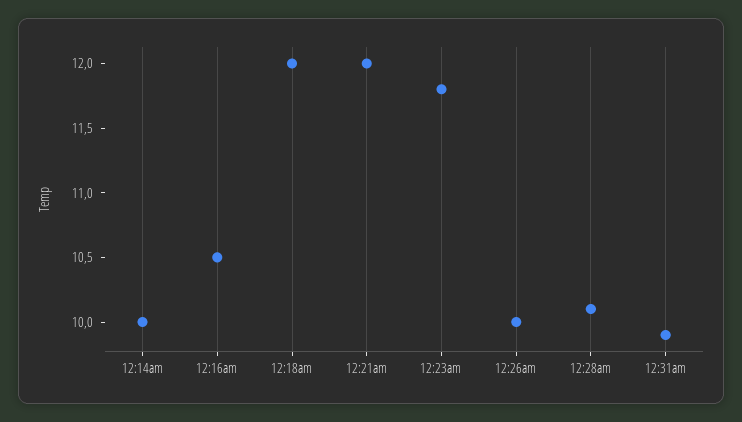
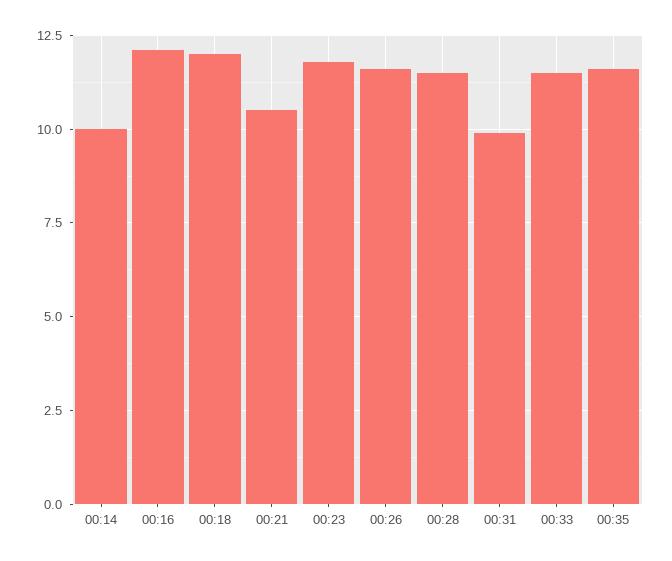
12:16am: 10.5 -> 12
12:21am: 12 -> 10.5
12:26am: 10 -> 11.5
12:28am: 10.1 -> 11.5
00:33: none -> 11.5
00:35: none -> 11.5

